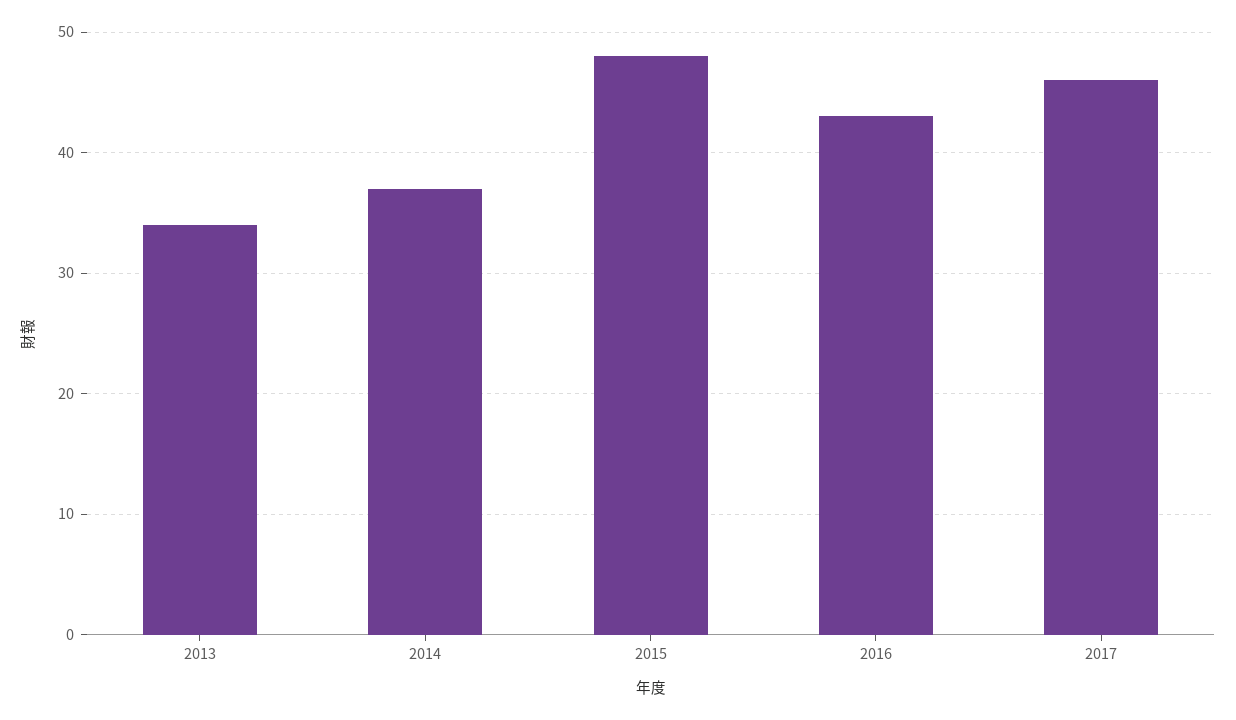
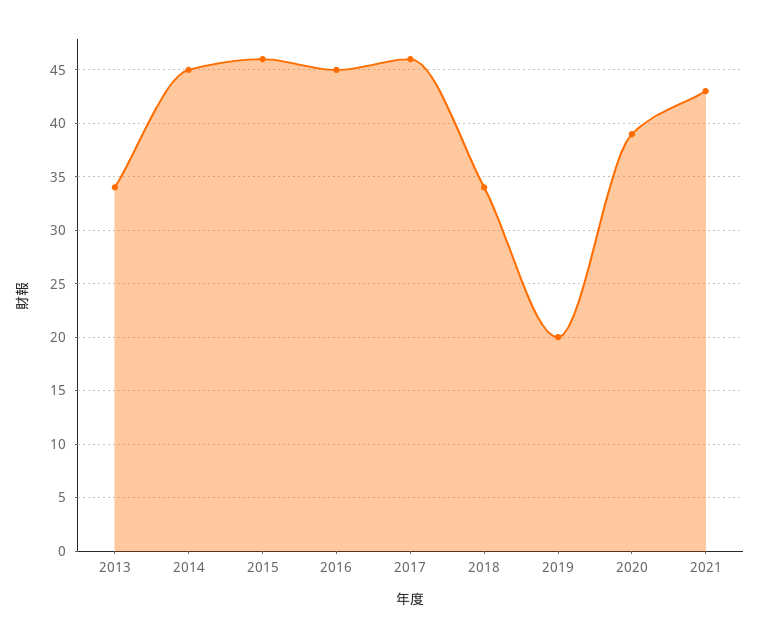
2014: 37 -> 45
2015: 48 -> 46
2016: 43 -> 45
2018: none -> 34
2019: none -> 20
2020: none -> 39
2021: none -> 43

